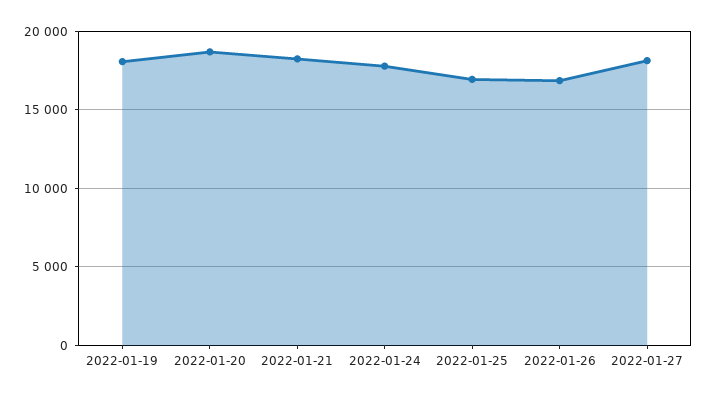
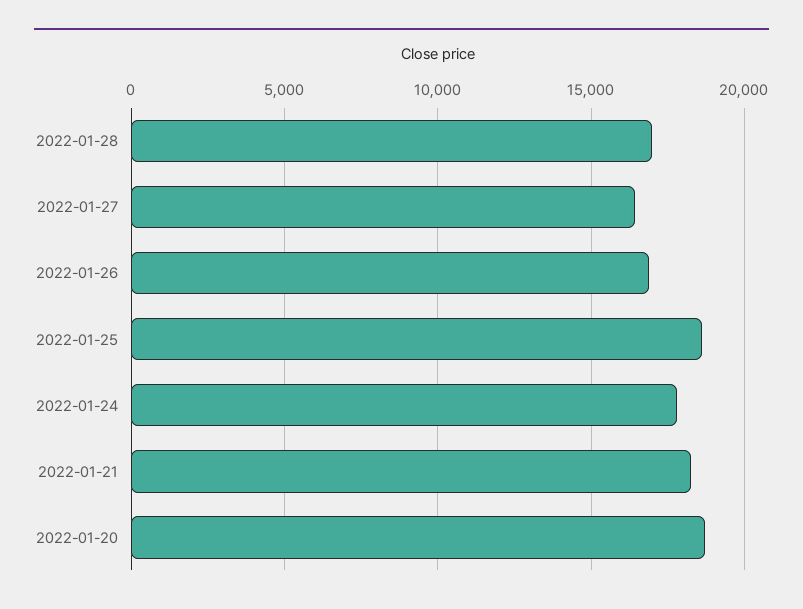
2022-01-19: 18000 -> none
2022-01-25: 17000 -> 18500
2022-01-27: 18000 -> 16500
2022-01-28: none -> 17000

